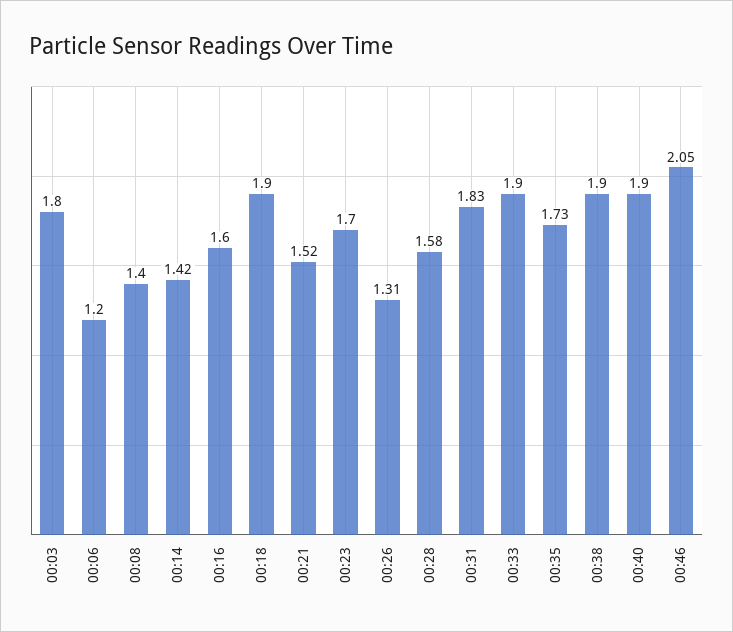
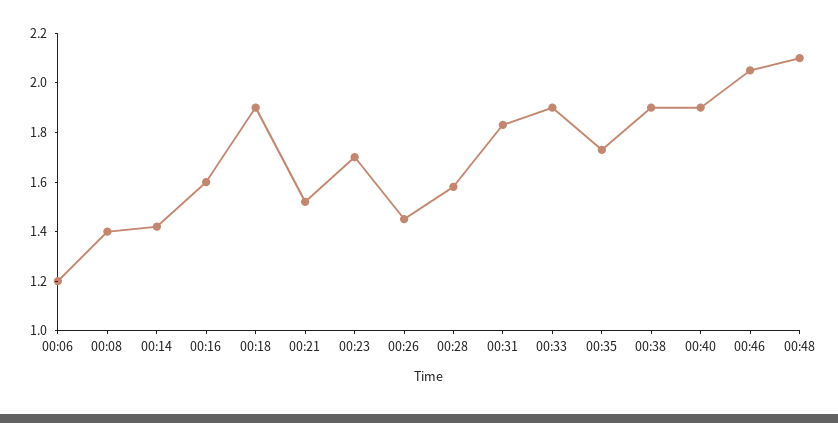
00:03: 1.8 -> none
00:26: 1.31 -> 1.45
00:48: none -> 2.1

